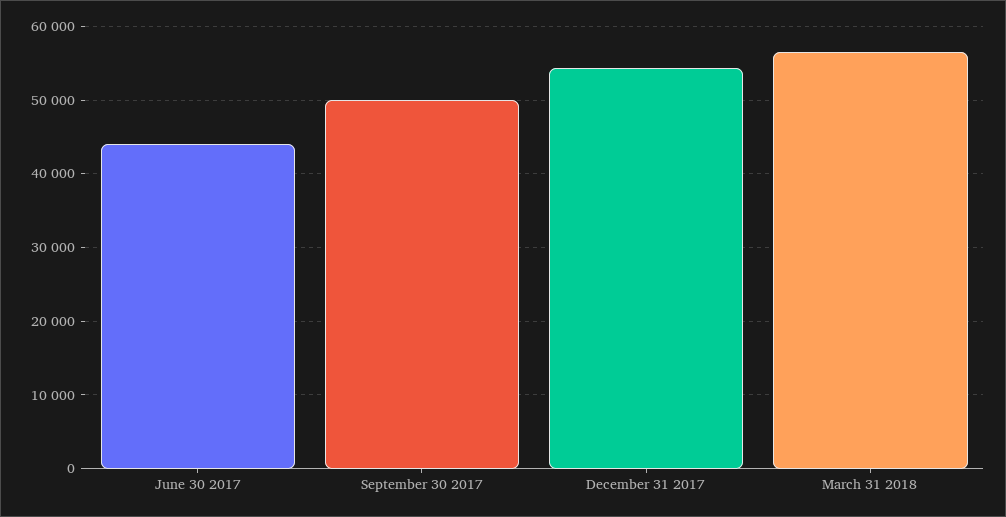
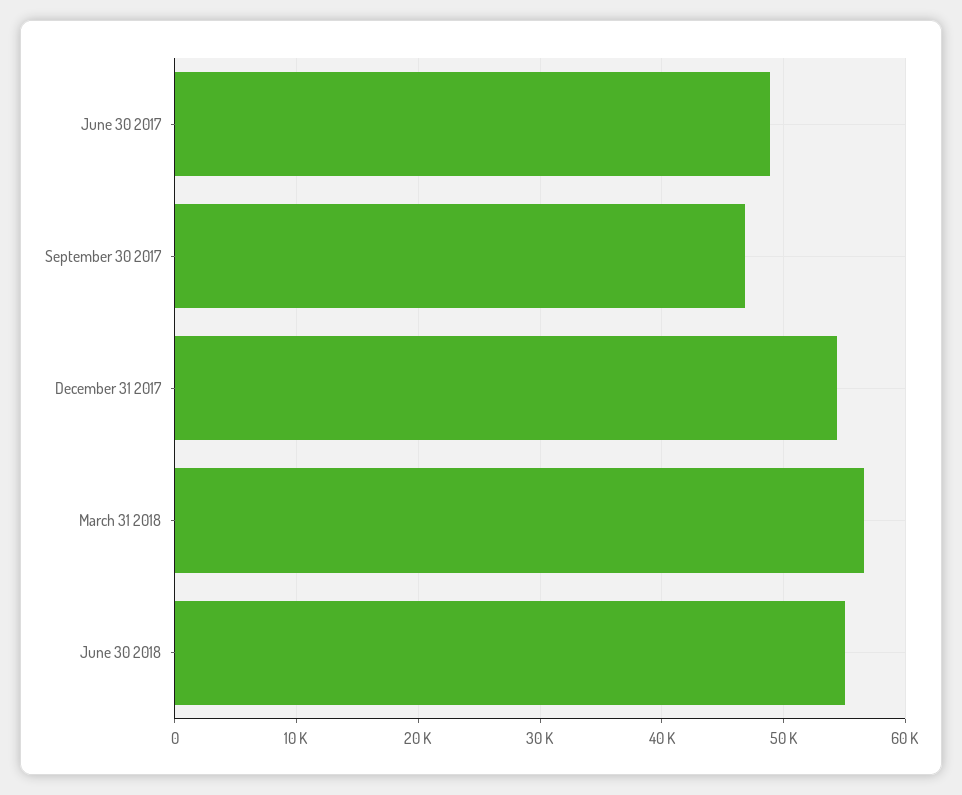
June 30 2017: 44000 -> 49000
September 30 2017: 50000 -> 47000
June 30 2018: none -> 55000

